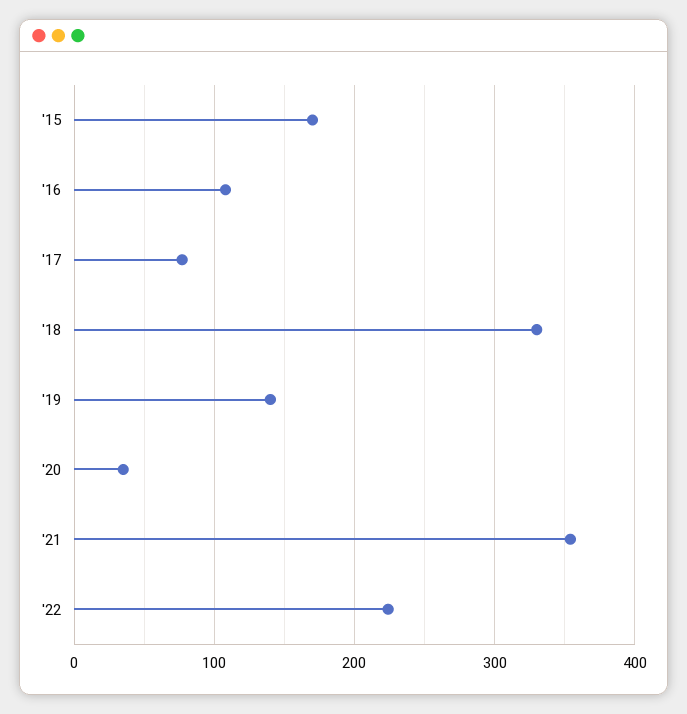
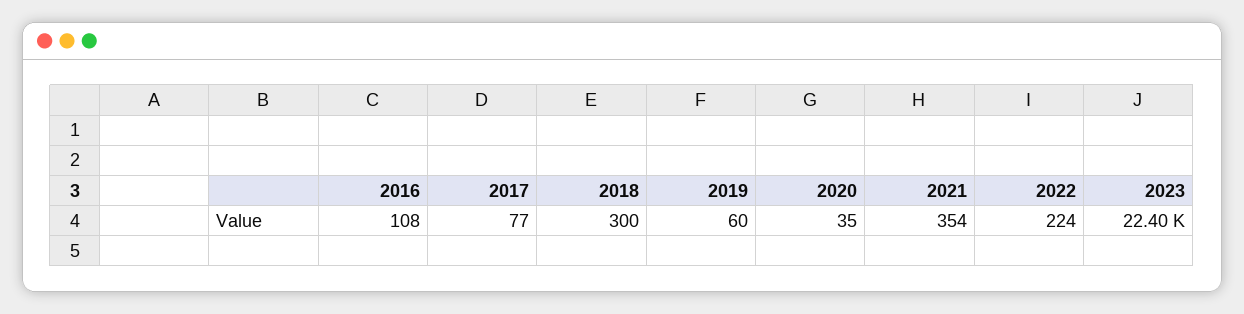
'15: 170 -> none
'18: 330 -> 300
'19: 140 -> 60
2023: none -> 22400

